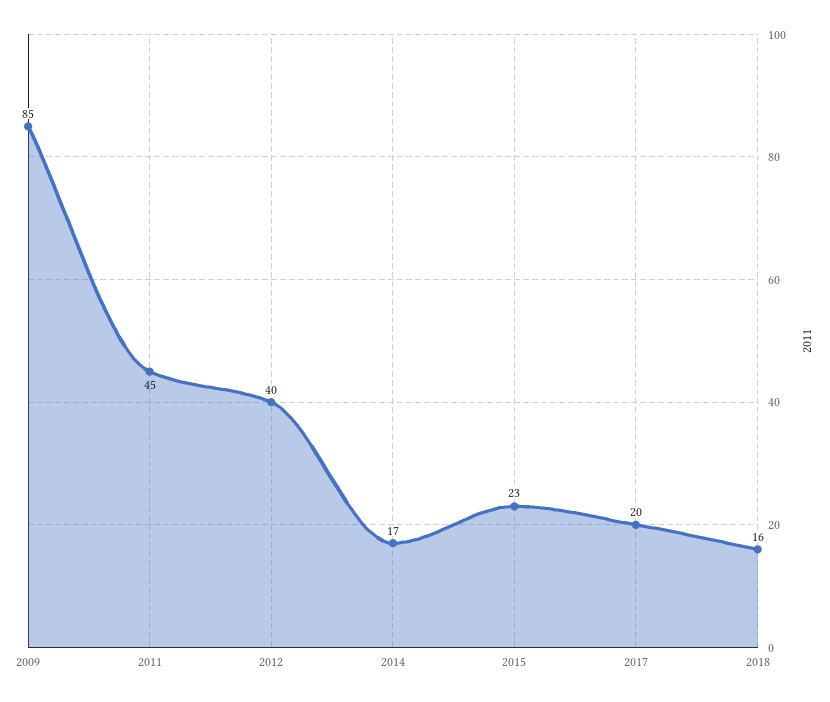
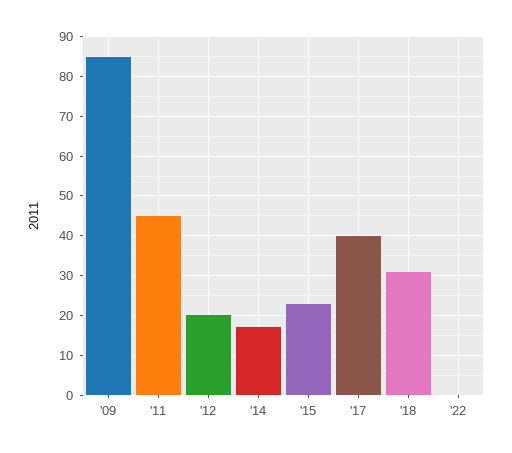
2012: 40 -> 20
2017: 20 -> 40
2018: 16 -> 30
'22: none -> 0

